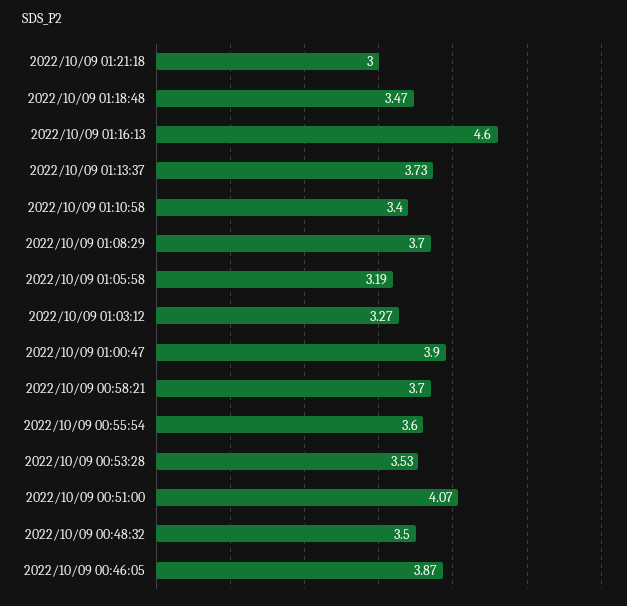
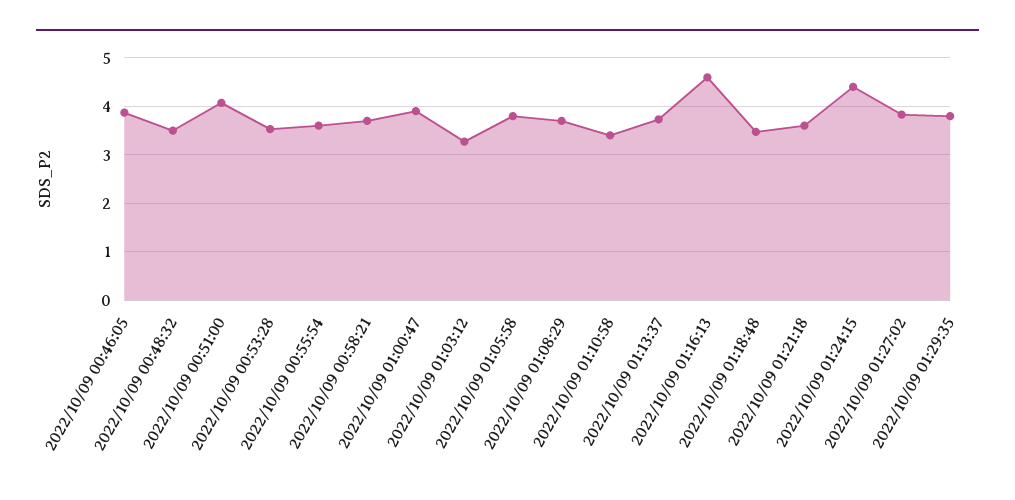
2022/10/09 01:21:18: 3 -> 3.6
2022/10/09 01:05:58: 3.19 -> 3.8
2022/10/09 01:24:15: none -> 4.4
2022/10/09 01:27:02: none -> 3.8
2022/10/09 01:29:35: none -> 3.8

